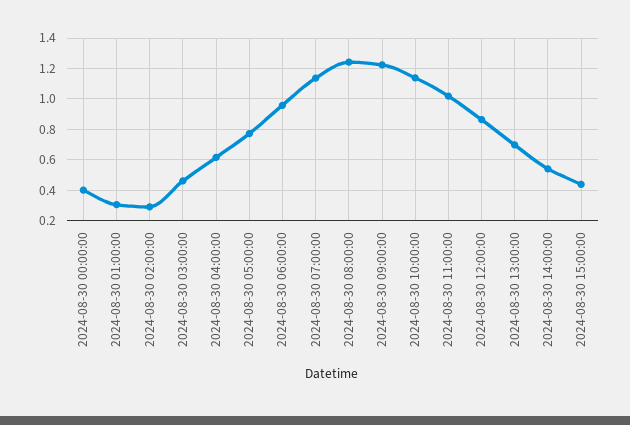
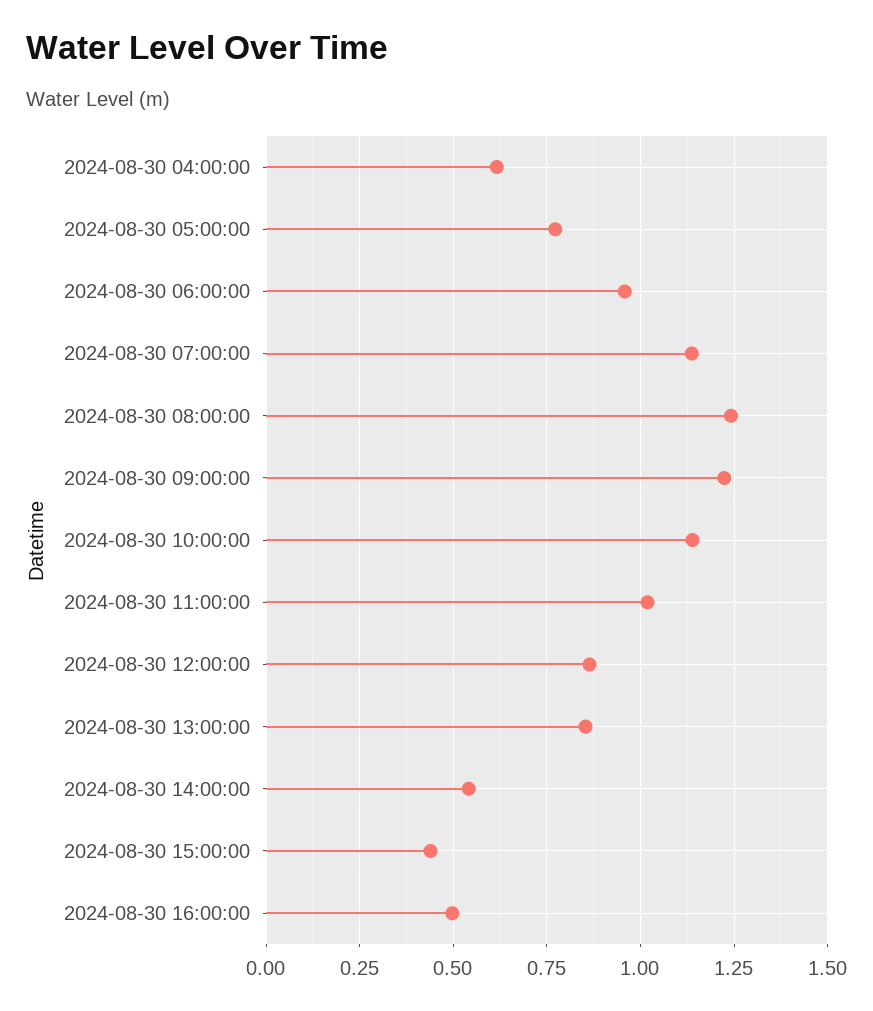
2024-08-30 00:00:00: 0.4 -> none
2024-08-30 01:00:00: 0.3 -> none
2024-08-30 02:00:00: 0.3 -> none
2024-08-30 03:00:00: 0.45 -> none
2024-08-30 13:00:00: 0.7 -> 0.85
2024-08-30 16:00:00: none -> 0.5

